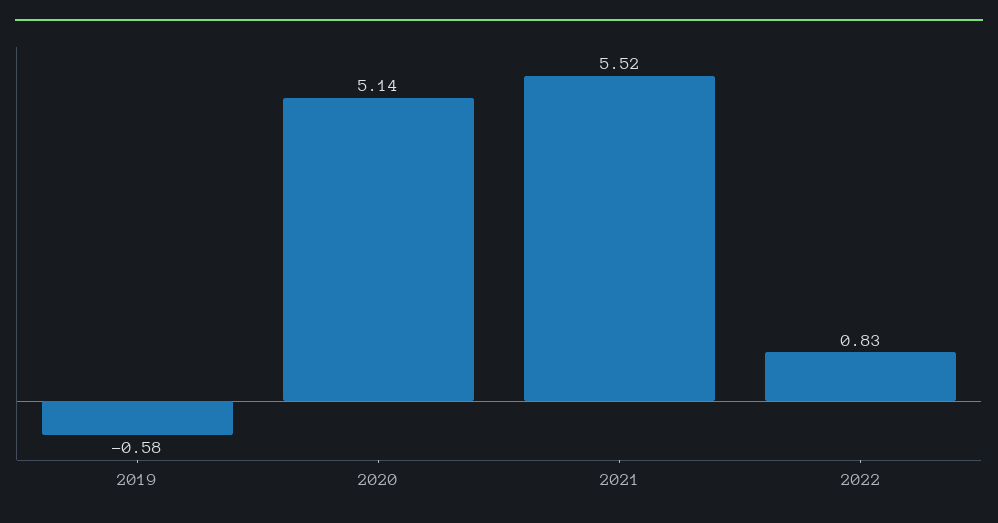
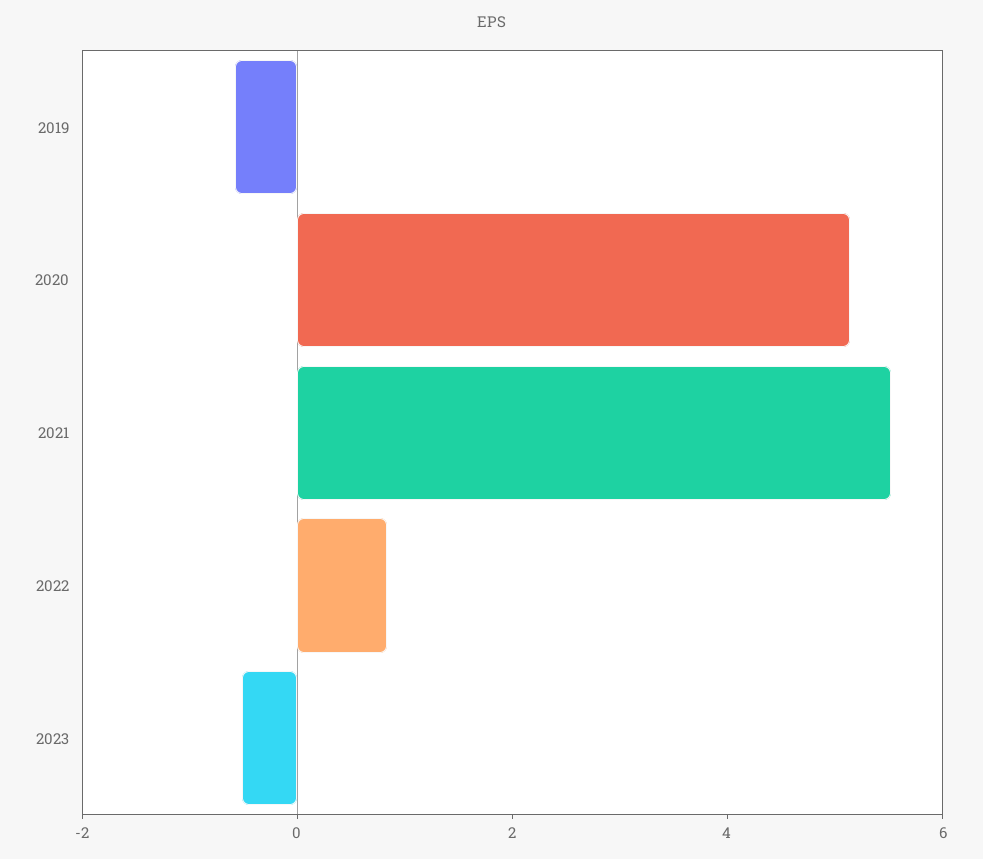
2023: none -> -0.5

